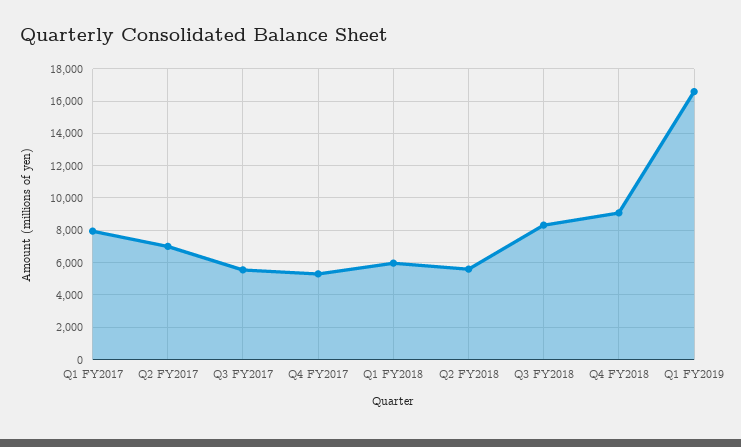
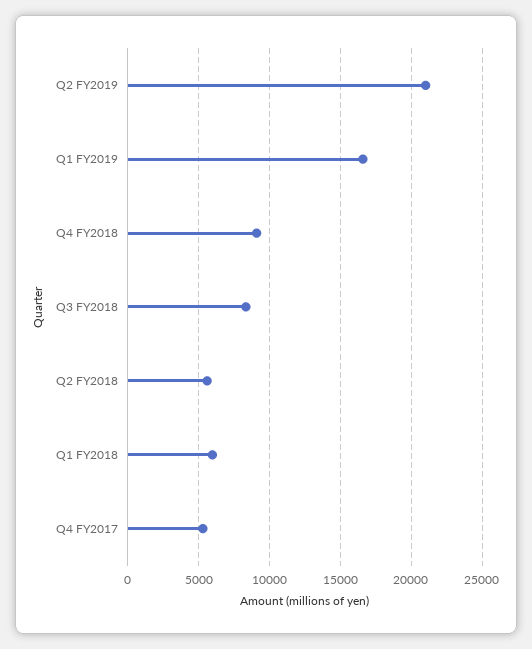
Q1 FY2017: 8000 -> none
Q2 FY2017: 7000 -> none
Q3 FY2017: 5500 -> none
Q2 FY2019: none -> 21000

